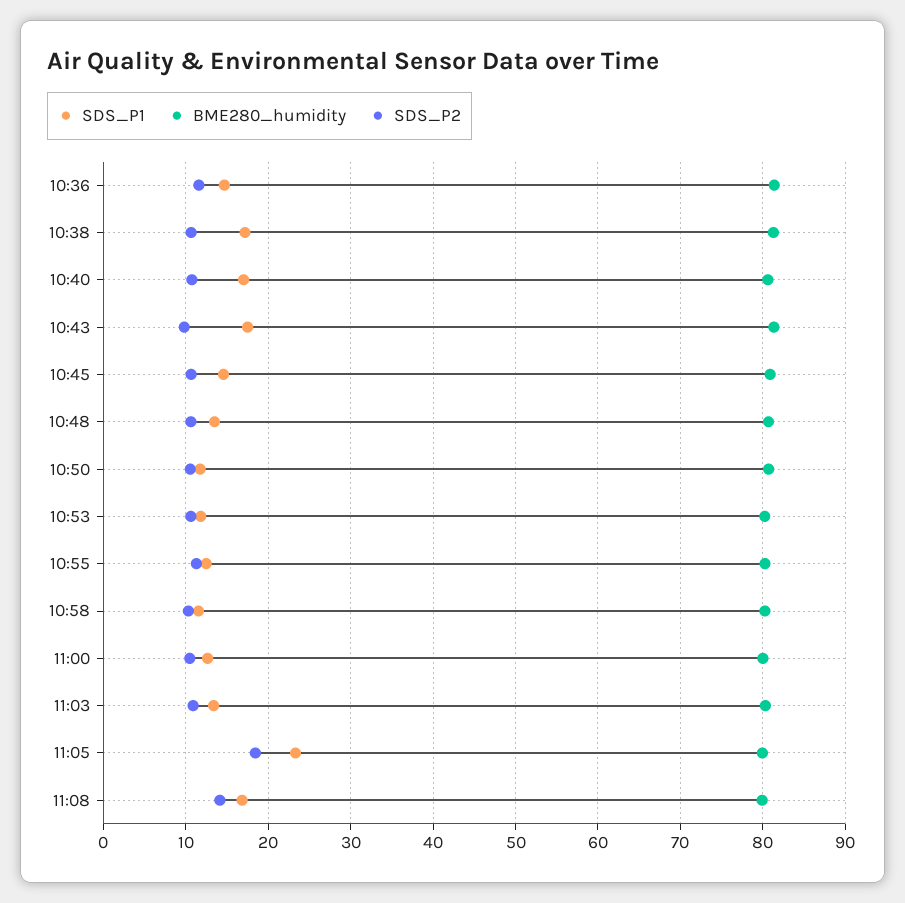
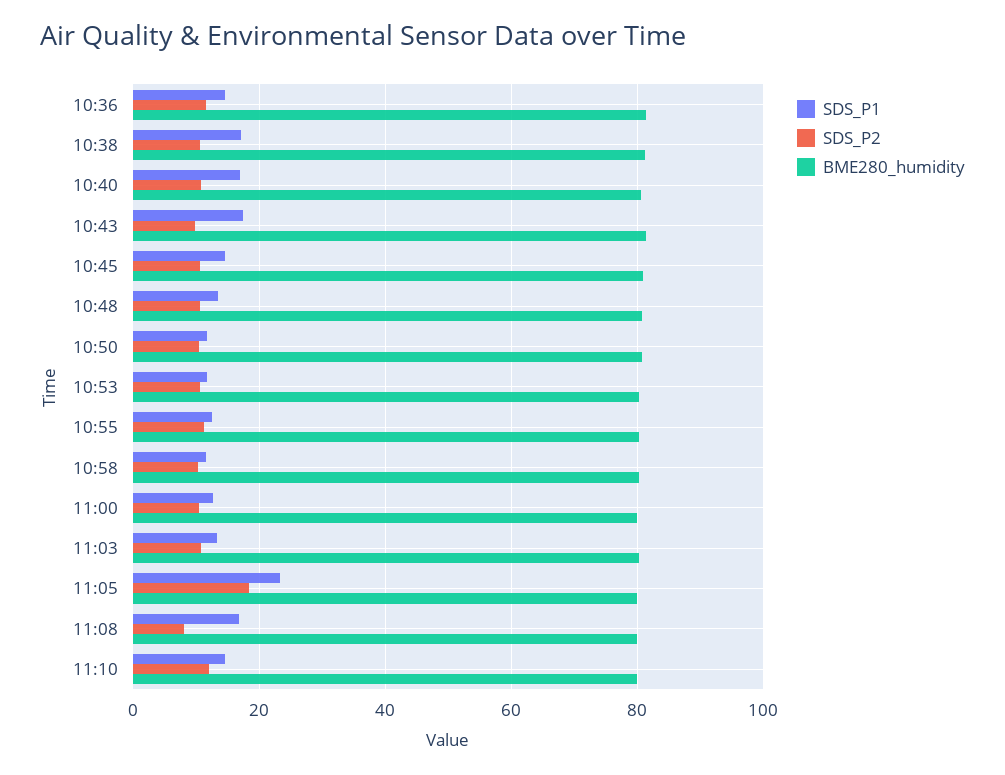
SDS_P2, 11:08: 14 -> 8
SDS_P1, 11:10: none -> 14
SDS_P2, 11:10: none -> 12
BME280_humidity, 11:10: none -> 80

